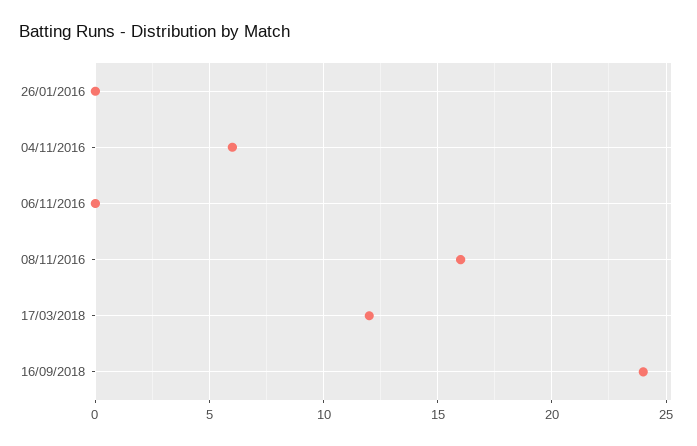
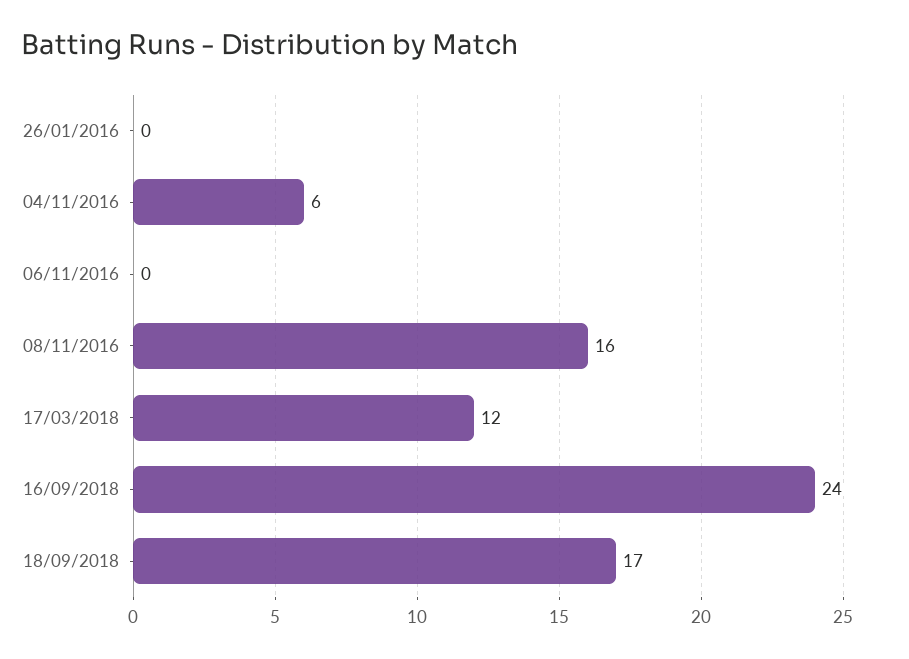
18/09/2018: none -> 17

